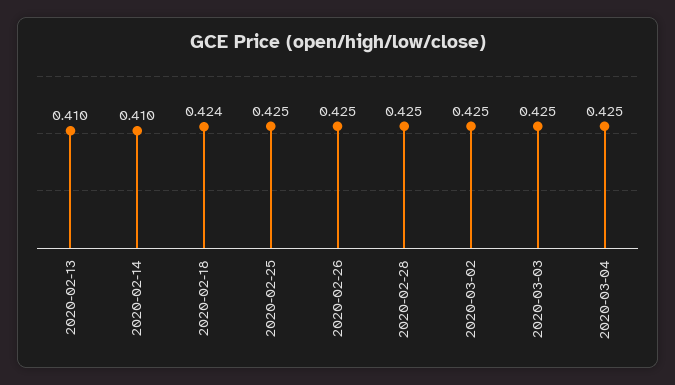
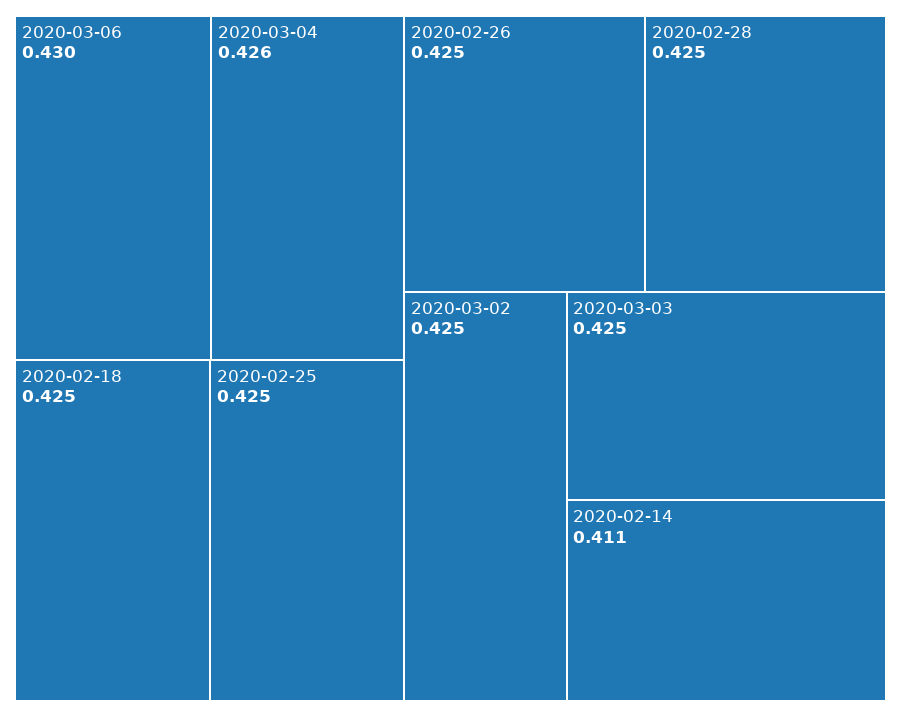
2020-02-13: 0.41 -> none
2020-02-14: 0.41 -> 0.411
2020-02-18: 0.424 -> 0.425
2020-03-04: 0.425 -> 0.426
2020-03-06: none -> 0.43

